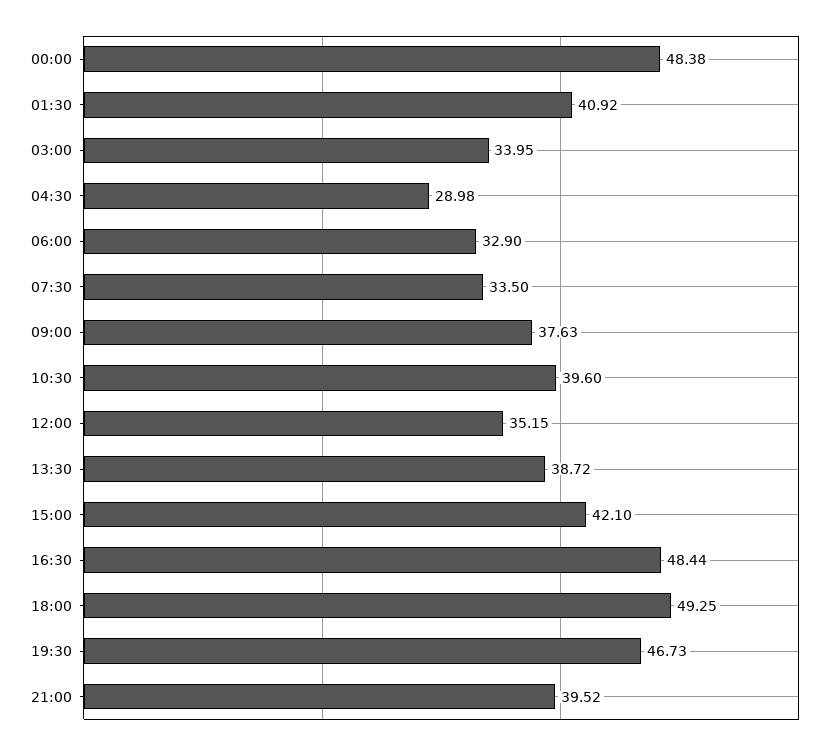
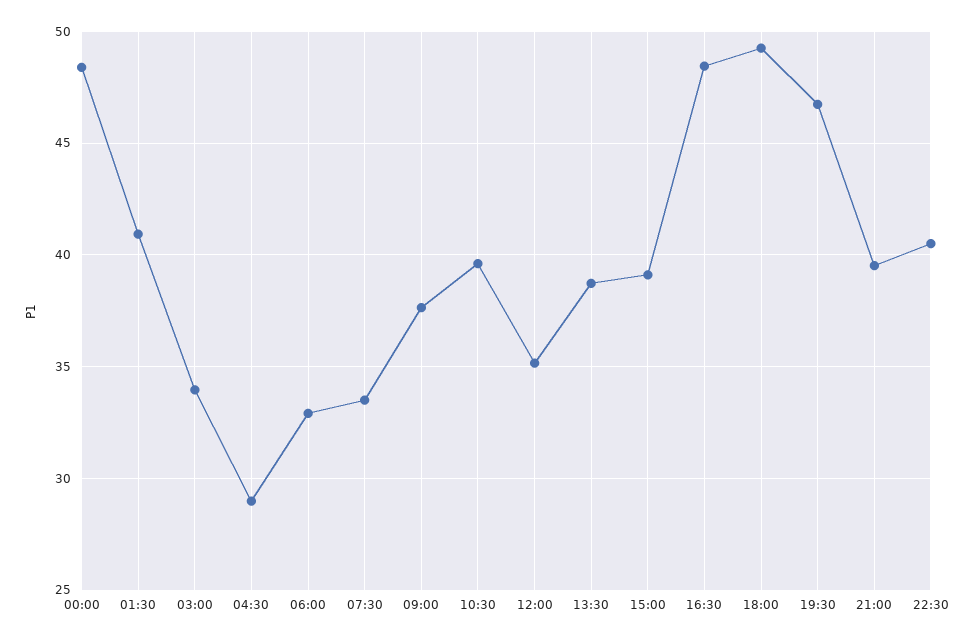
15:00: 42.1 -> 39
22:30: none -> 40.5

